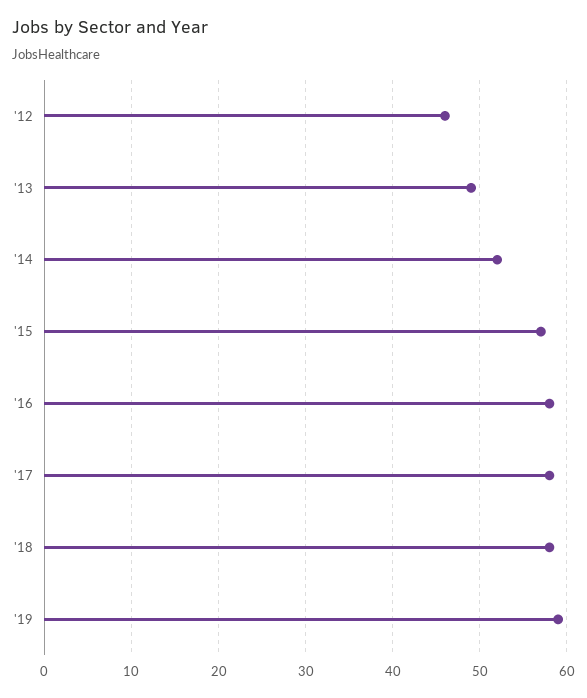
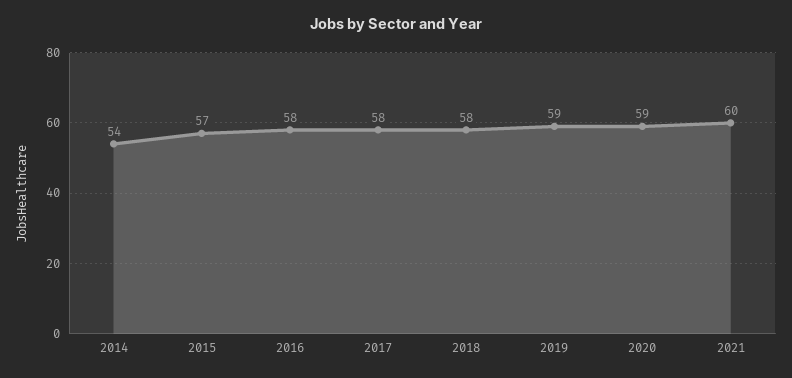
'12: 46 -> none
'13: 49 -> none
'14: 52 -> 54
2020: none -> 59
2021: none -> 60

